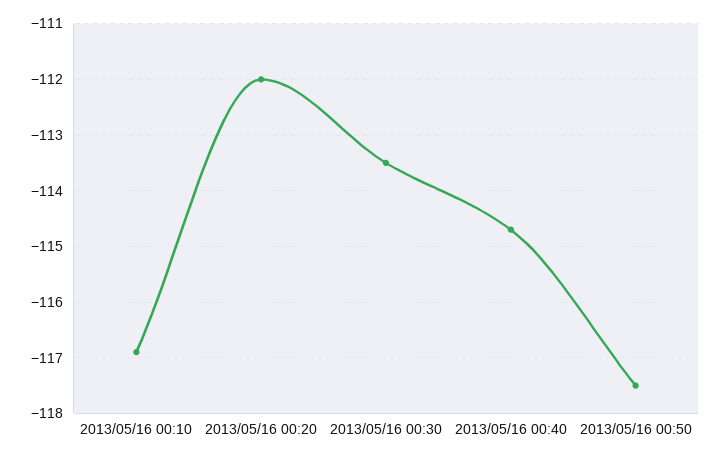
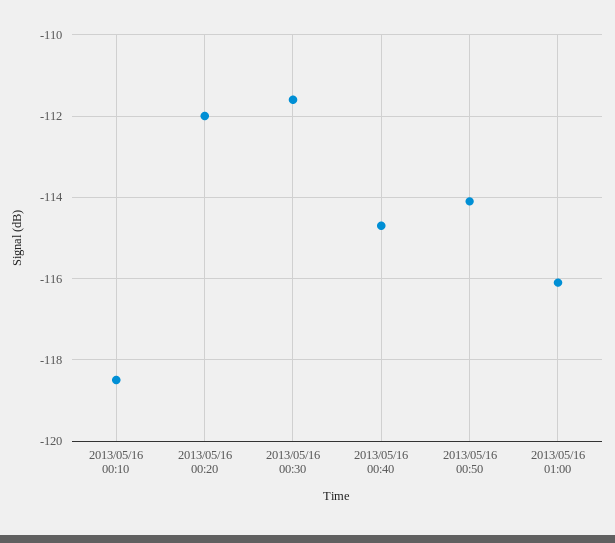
2013/05/16 00:10: -117 -> -118.5
2013/05/16 00:30: -113.5 -> -111.5
2013/05/16 00:50: -117.5 -> -114
2013/05/16 01:00: none -> -116

